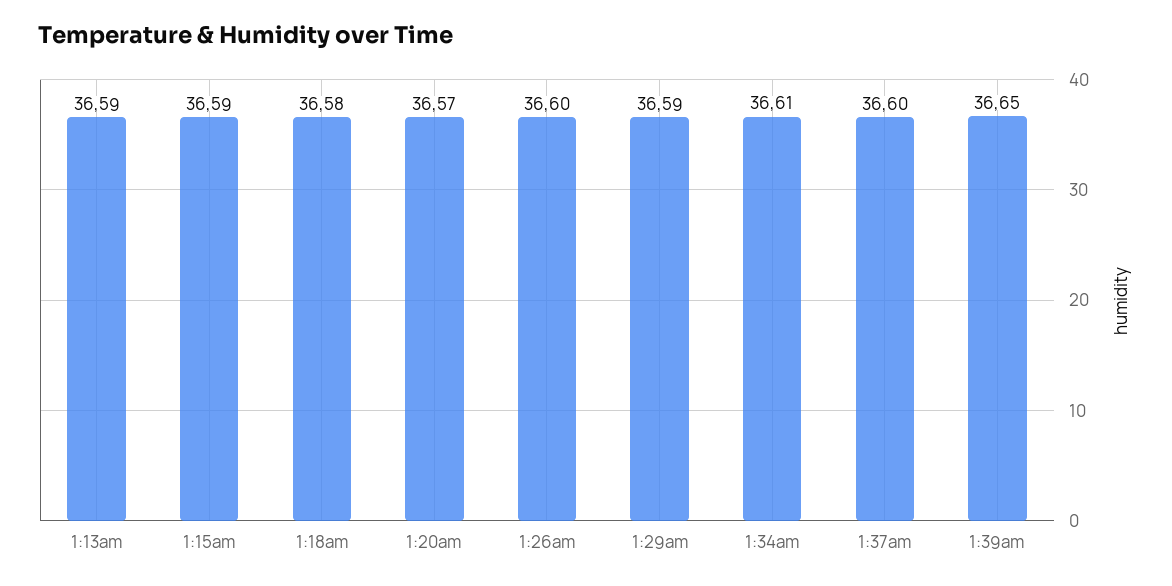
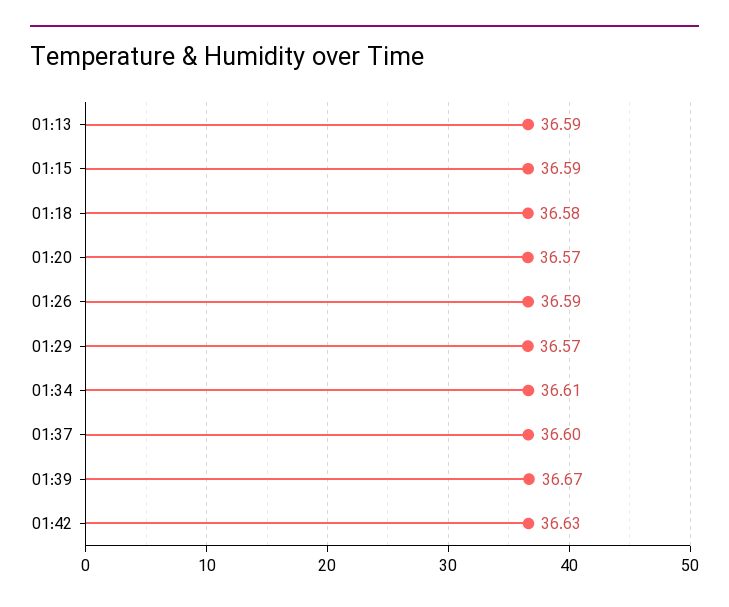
1:26am: 36.6 -> 36.59
1:29am: 36.59 -> 36.57
1:39am: 36.65 -> 36.67
01:42: none -> 36.63

